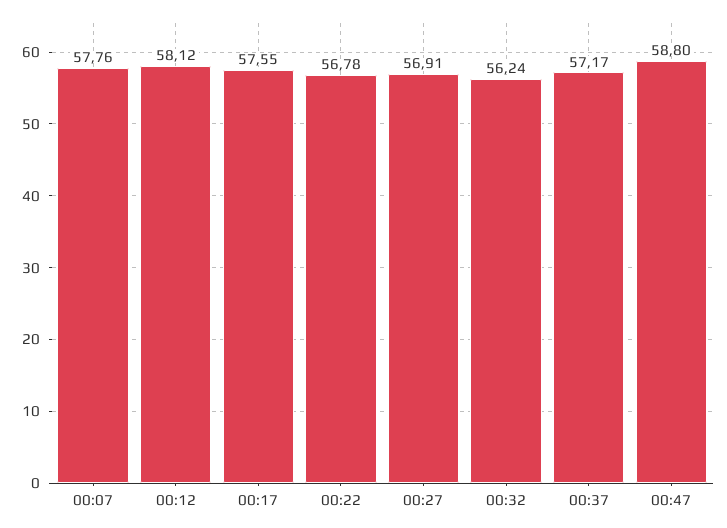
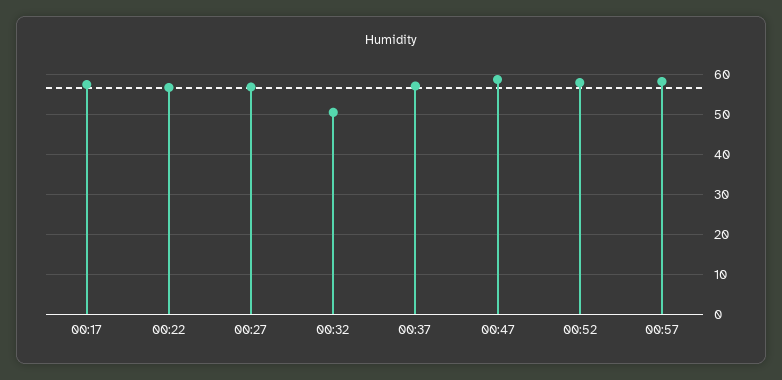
00:07: 57.76 -> none
00:12: 58.12 -> none
00:32: 56.24 -> 50
00:52: none -> 58
00:57: none -> 58

